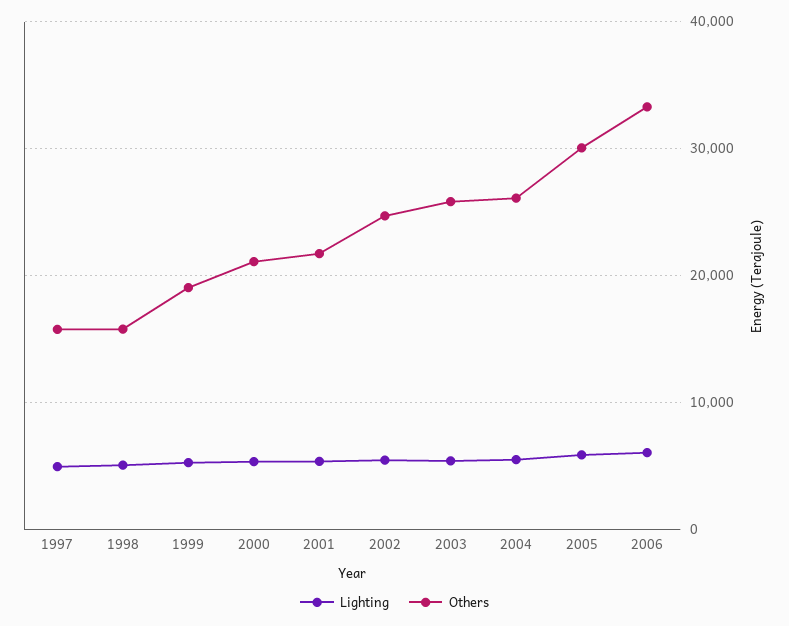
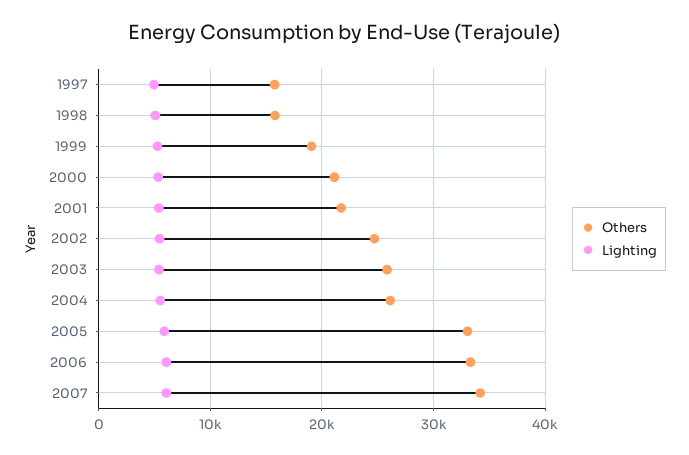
Others, 2005: 30000 -> 33000
Others, 2007: none -> 34000
Lighting, 2007: none -> 6000

